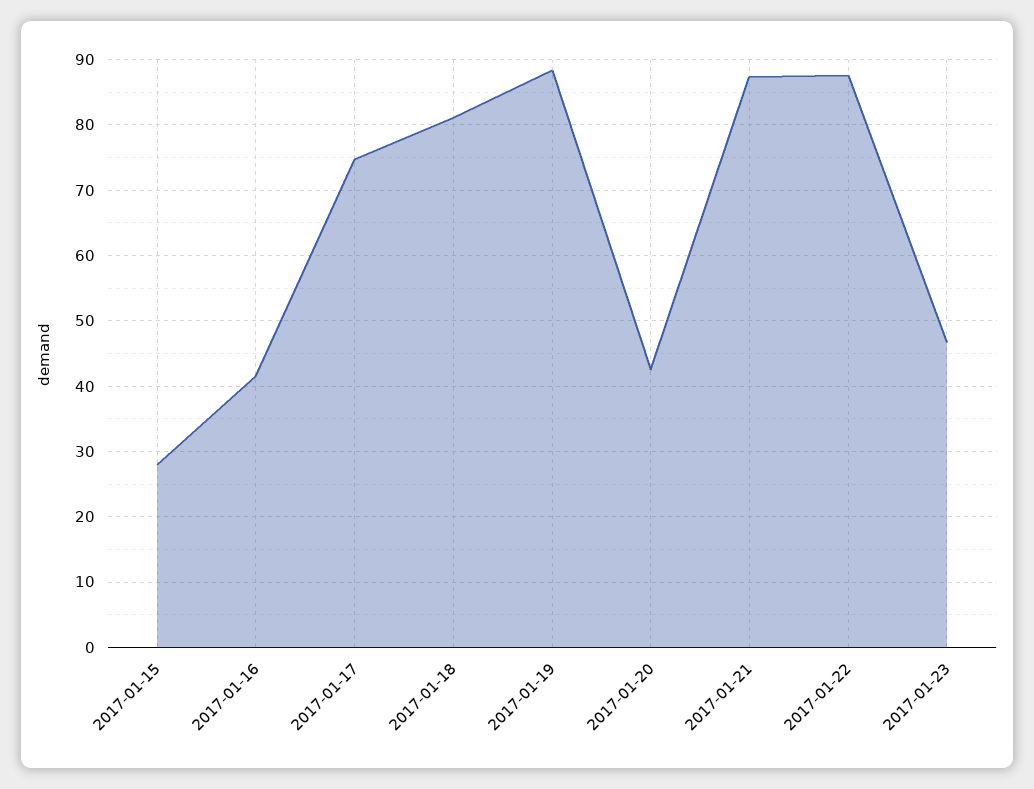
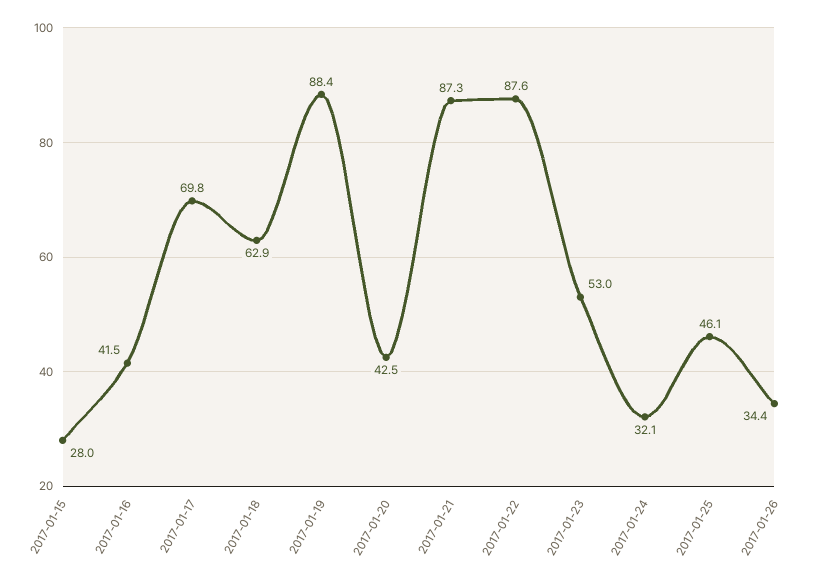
2017-01-17: 75 -> 69.8
2017-01-18: 81 -> 62.9
2017-01-23: 47 -> 53
2017-01-24: none -> 32.1
2017-01-25: none -> 46.1
2017-01-26: none -> 34.4

